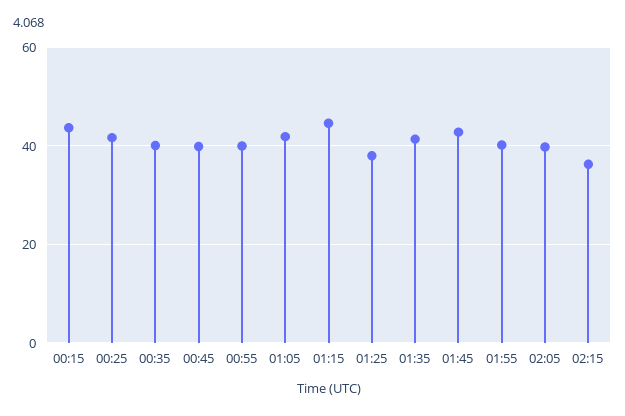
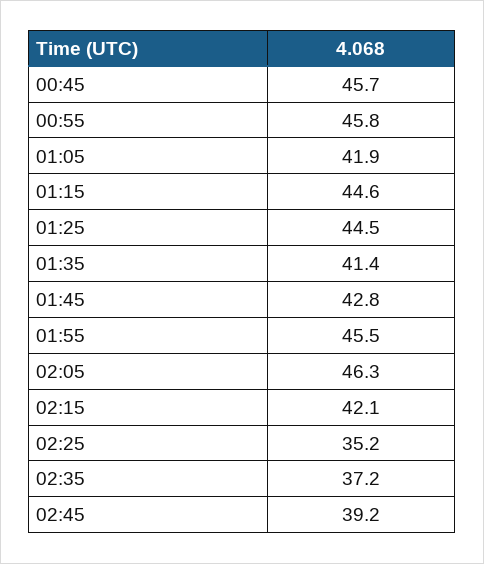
00:15: 44 -> none
00:25: 42 -> none
00:35: 40 -> none
00:45: 40 -> 45.7
00:55: 40 -> 45.8
01:25: 38 -> 44.5
01:55: 40 -> 45.5
02:05: 40 -> 46.3
02:15: 36 -> 42.1
02:25: none -> 35.2
02:35: none -> 37.2
02:45: none -> 39.2

